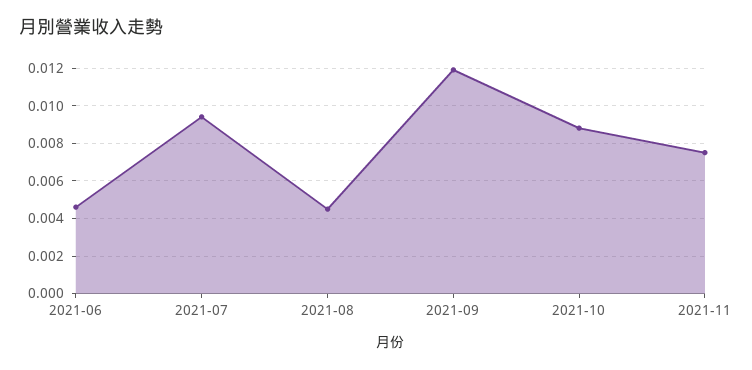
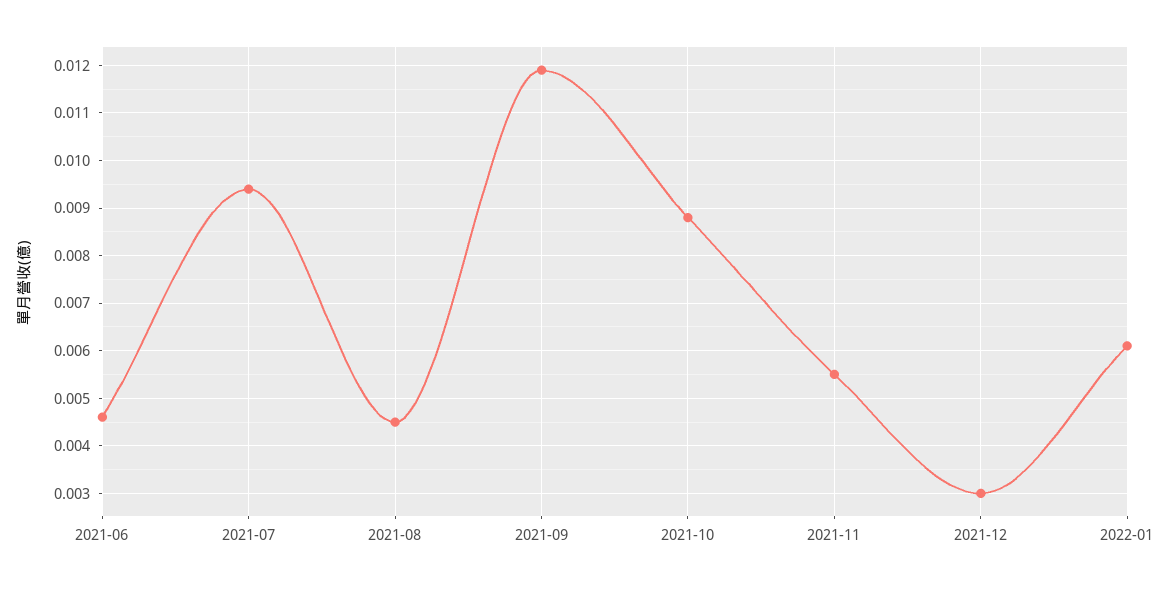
2021-11: 0.0075 -> 0.0055
2021-12: none -> 0.003
2022-01: none -> 0.006

